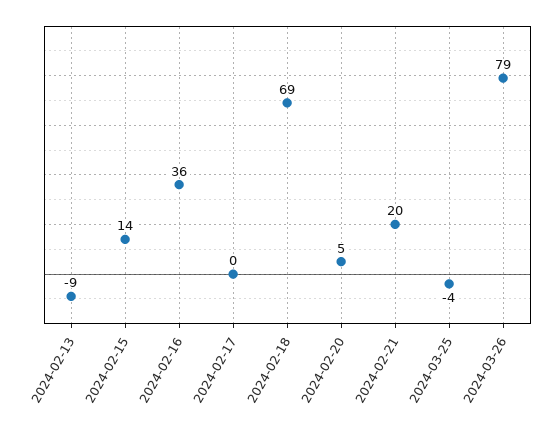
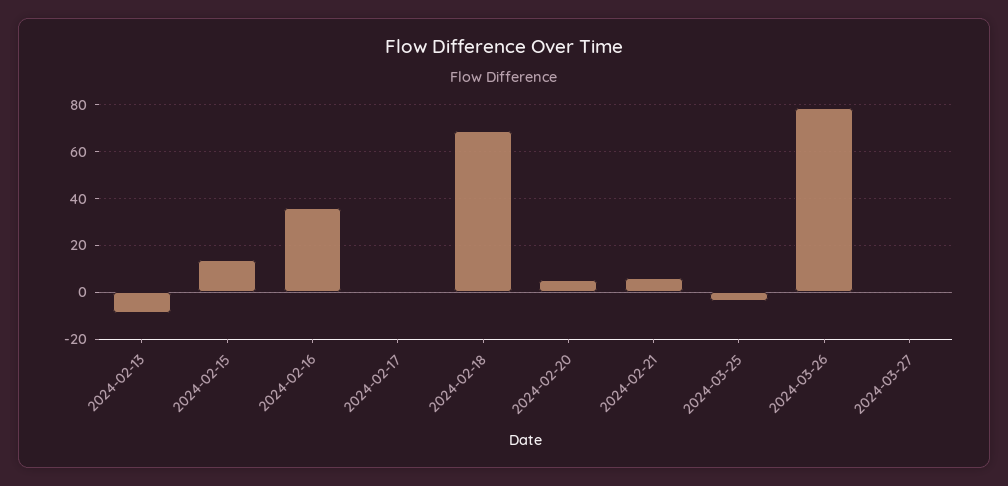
2024-02-21: 20 -> 5
2024-03-27: none -> 0

